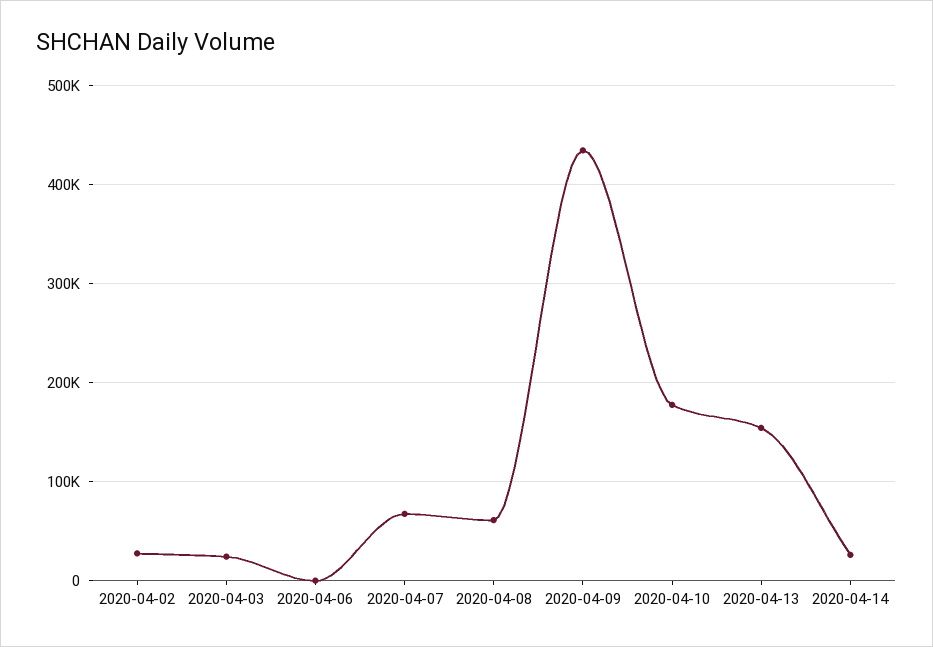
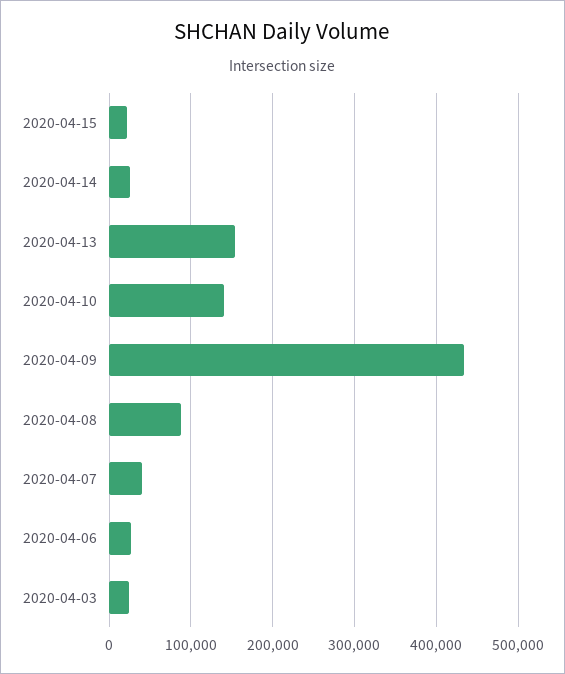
2020-04-02: 30000 -> none
2020-04-06: 0 -> 30000
2020-04-07: 70000 -> 40000
2020-04-08: 60000 -> 90000
2020-04-10: 180000 -> 140000
2020-04-15: none -> 20000

